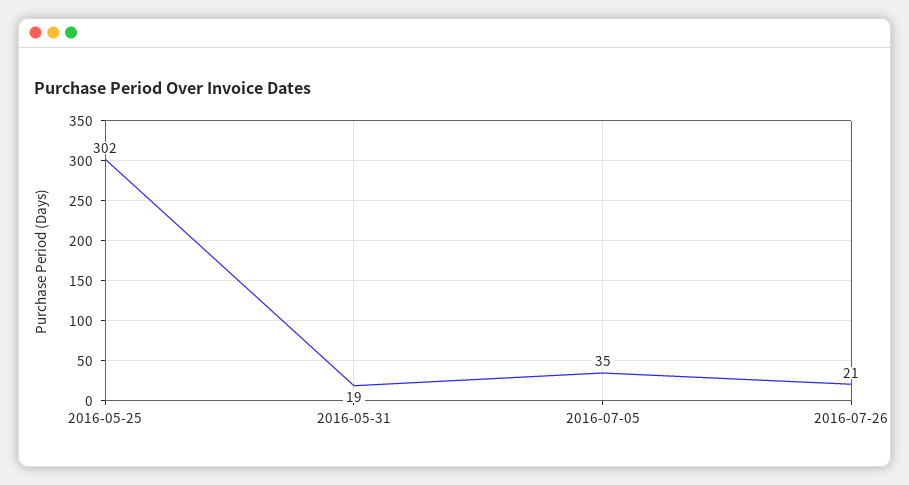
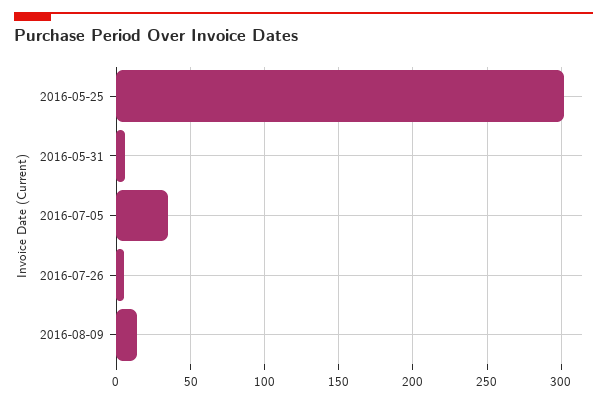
2016-05-31: 19 -> 5
2016-07-26: 21 -> 5
2016-08-09: none -> 15

